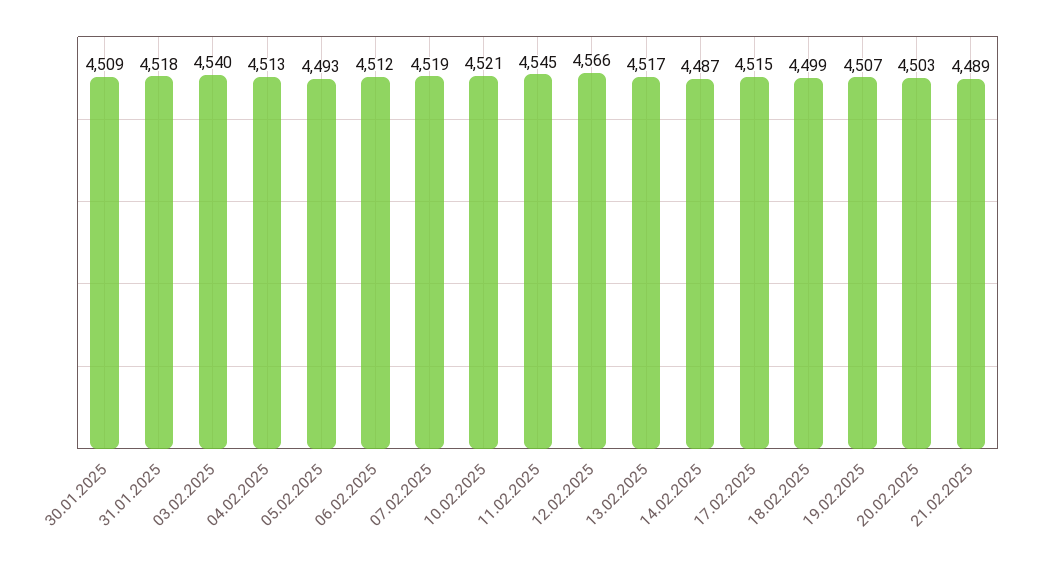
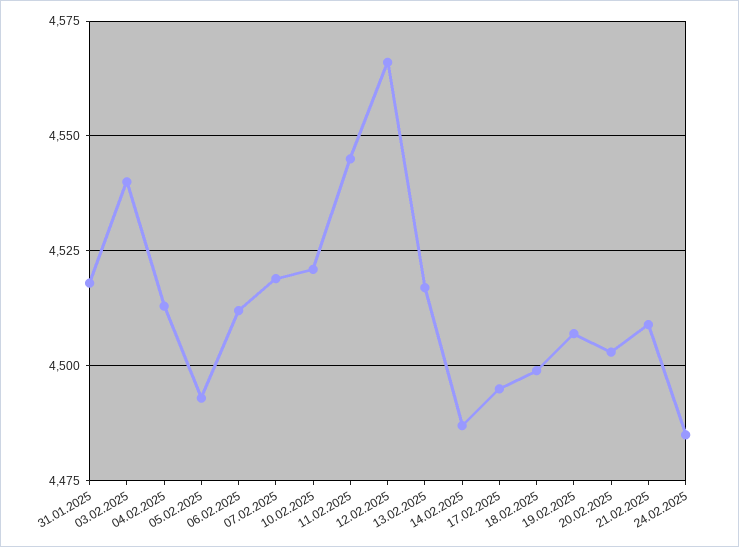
30.01.2025: 4509 -> none
17.02.2025: 4515 -> 4495
21.02.2025: 4489 -> 4510
24.02.2025: none -> 4485

